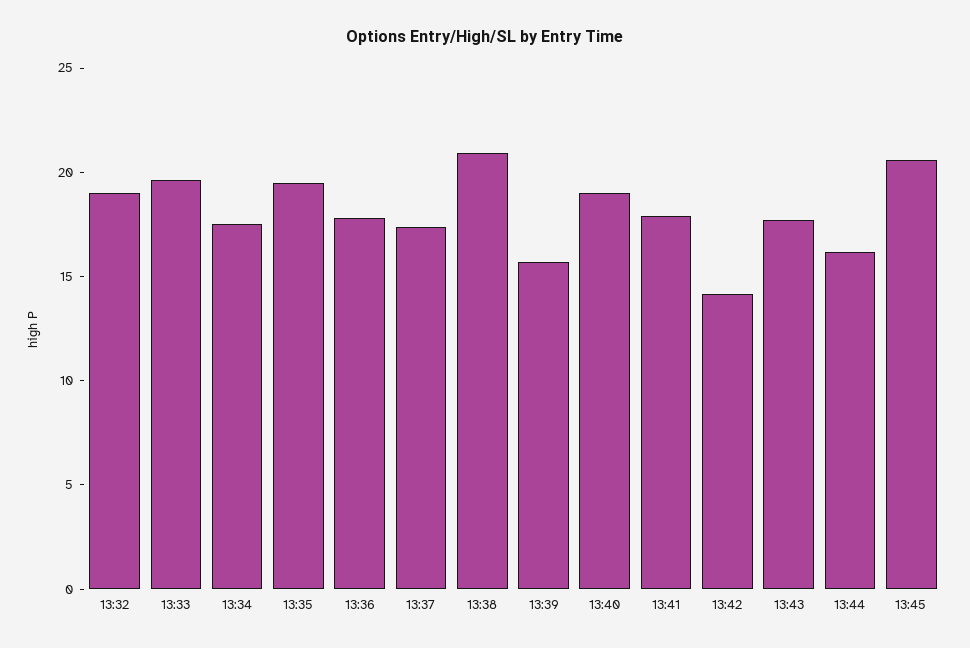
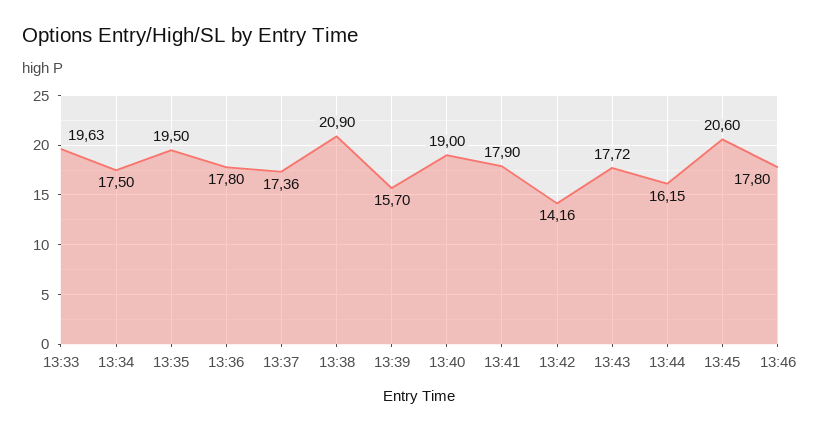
13:32: 19 -> none
13:46: none -> 17.8

